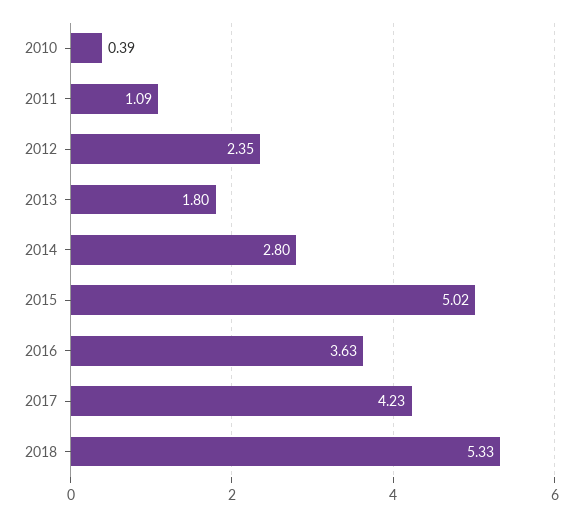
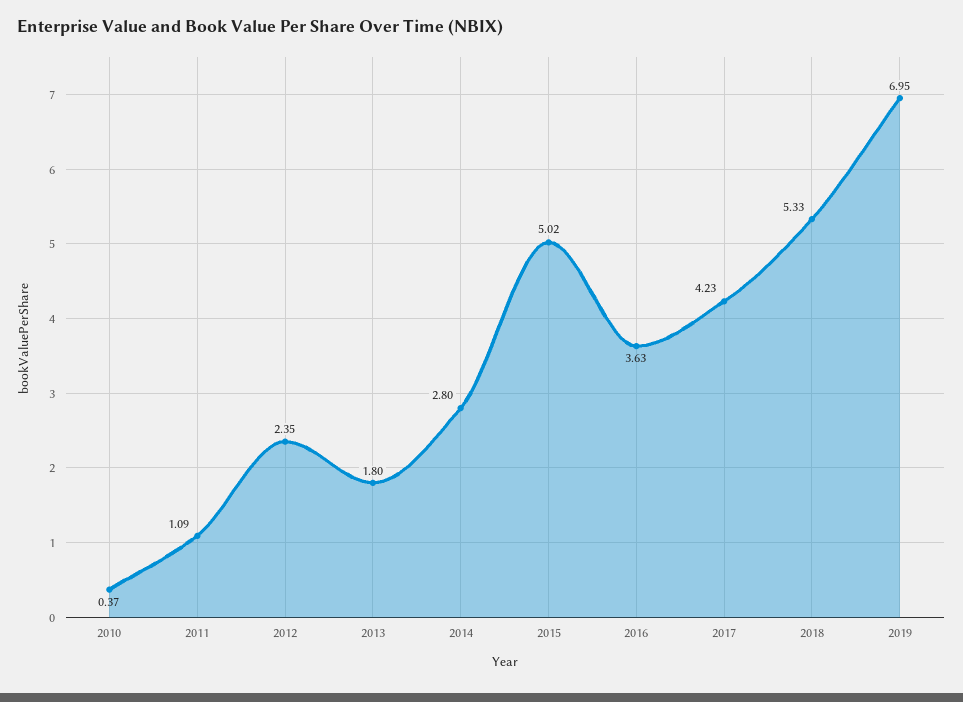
2010: 0.39 -> 0.37
2019: none -> 6.95

